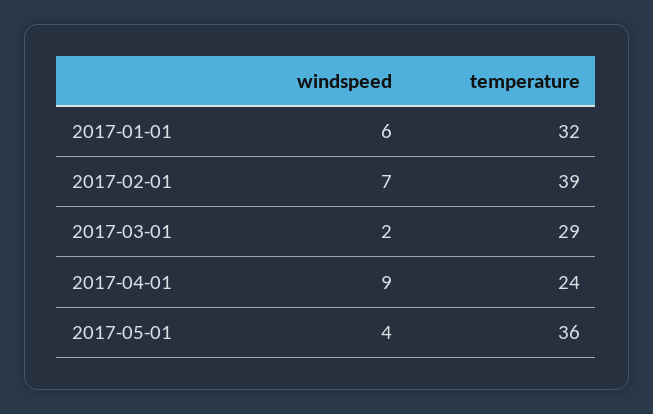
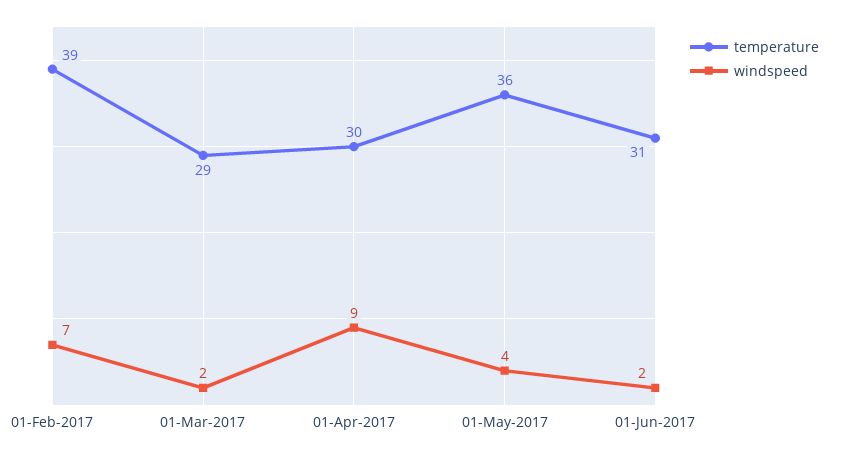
windspeed, 2017-01-01: 6 -> none
temperature, 2017-01-01: 32 -> none
temperature, 2017-04-01: 24 -> 30
temperature, 01-Jun-2017: none -> 31
windspeed, 01-Jun-2017: none -> 2

